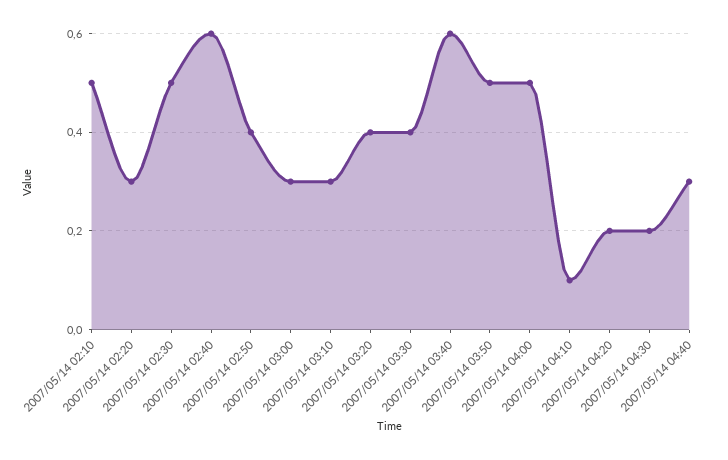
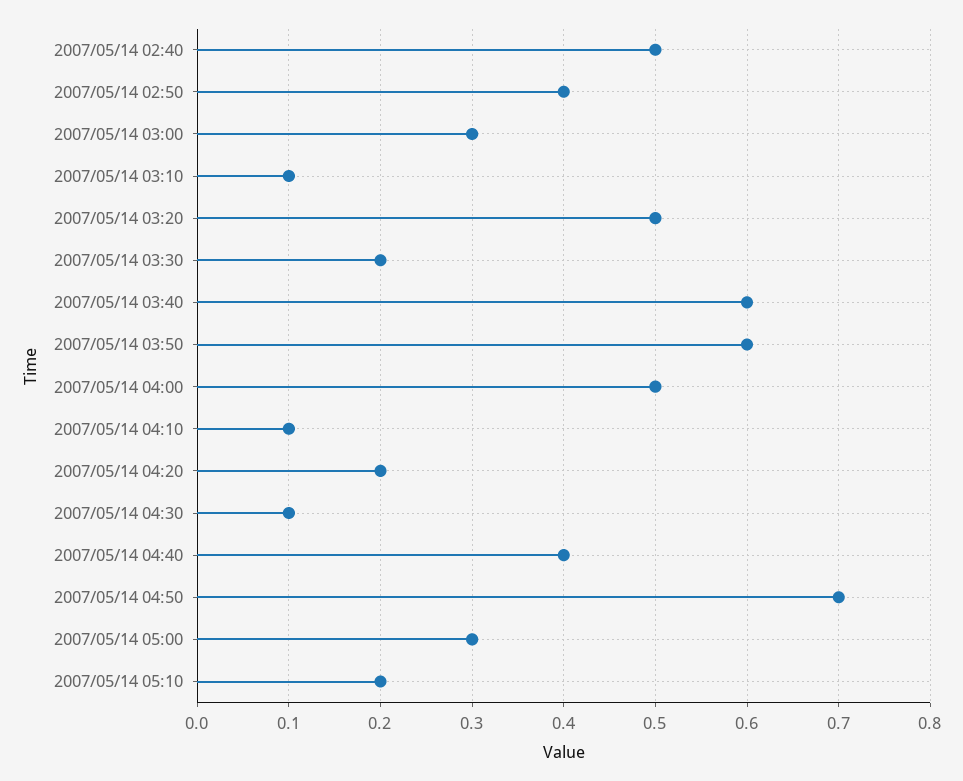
2007/05/14 02:10: 0.5 -> none
2007/05/14 02:20: 0.3 -> none
2007/05/14 02:30: 0.5 -> none
2007/05/14 02:40: 0.6 -> 0.5
2007/05/14 03:10: 0.3 -> 0.1
2007/05/14 03:20: 0.4 -> 0.5
2007/05/14 03:30: 0.4 -> 0.2
2007/05/14 03:50: 0.5 -> 0.6
2007/05/14 04:30: 0.2 -> 0.1
2007/05/14 04:40: 0.3 -> 0.4
2007/05/14 04:50: none -> 0.7
2007/05/14 05:00: none -> 0.3
2007/05/14 05:10: none -> 0.2

